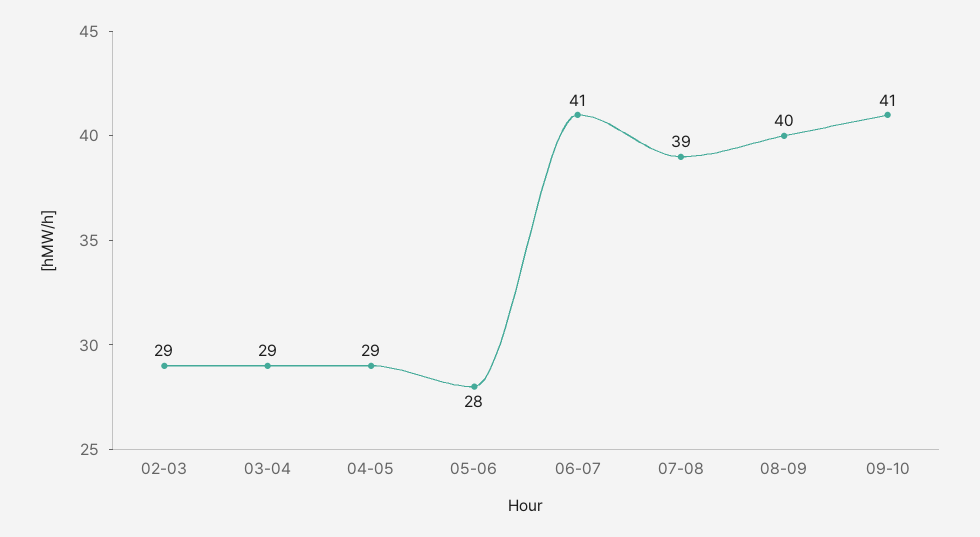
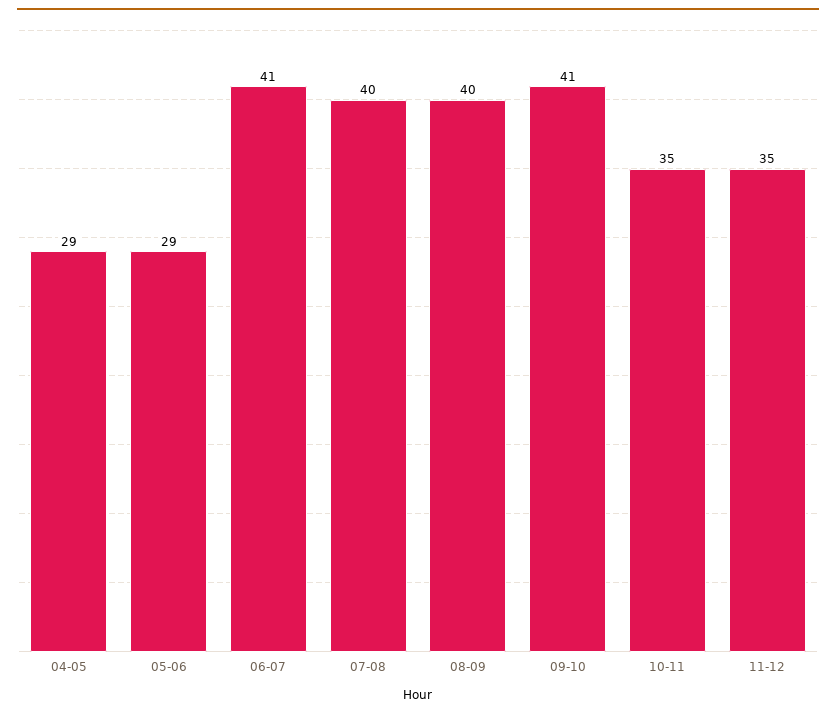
02-03: 29 -> none
03-04: 29 -> none
05-06: 28 -> 29
07-08: 39 -> 40
10-11: none -> 35
11-12: none -> 35

